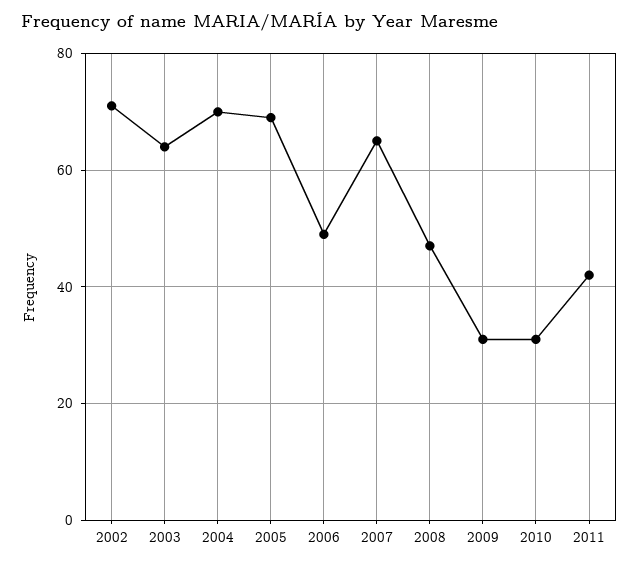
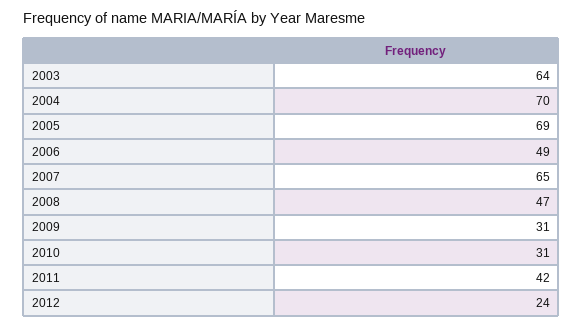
2002: 70 -> none
2012: none -> 24

